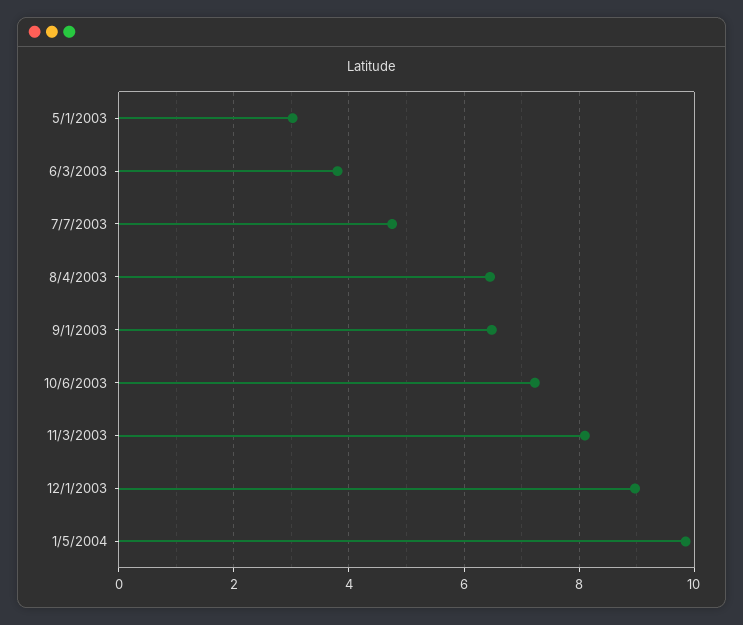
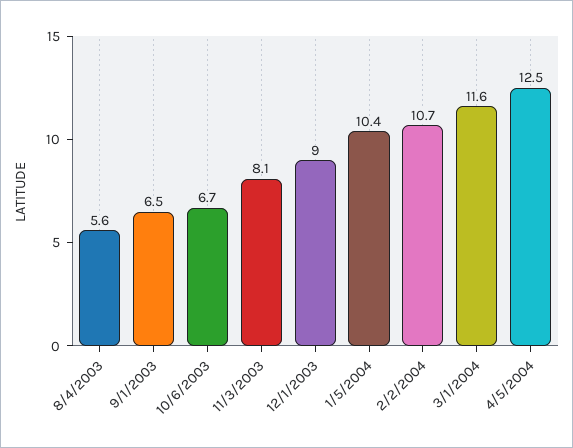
5/1/2003: 3 -> none
6/3/2003: 3.8 -> none
7/7/2003: 4.8 -> none
8/4/2003: 6.4 -> 5.6
10/6/2003: 7.2 -> 6.7
1/5/2004: 9.8 -> 10.4
2/2/2004: none -> 10.7
3/1/2004: none -> 11.6
4/5/2004: none -> 12.5

